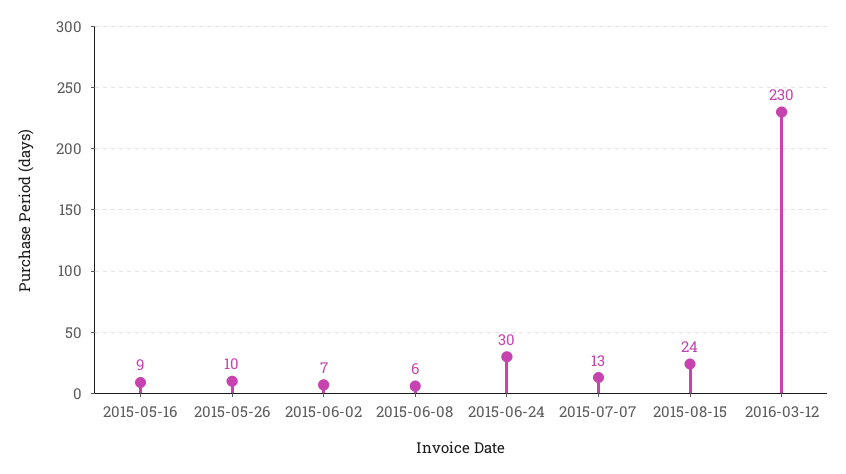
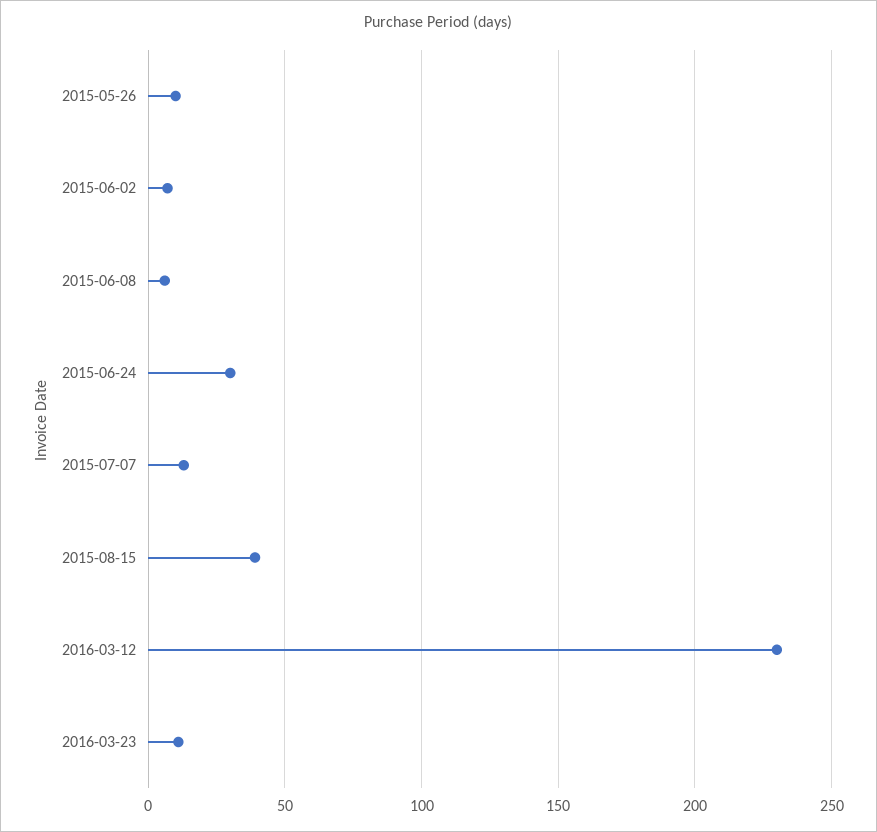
2015-05-16: 9 -> none
2015-08-15: 24 -> 40
2016-03-23: none -> 10

